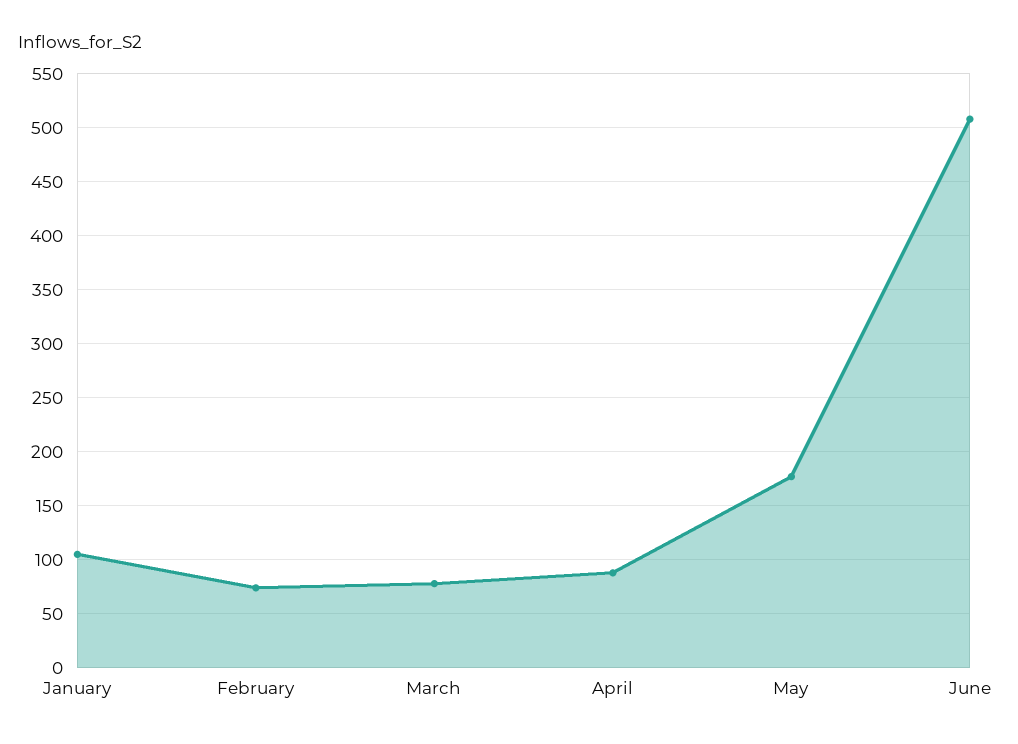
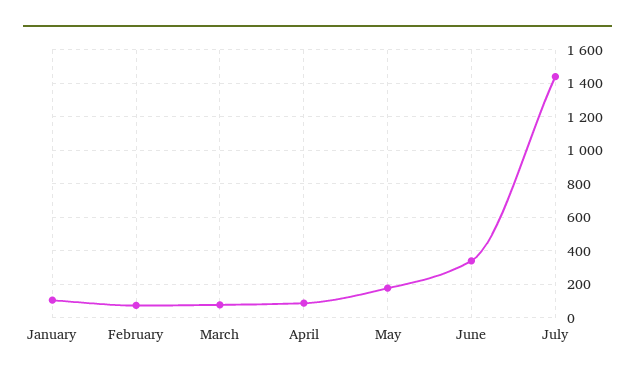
June: 510 -> 350
July: none -> 1450

